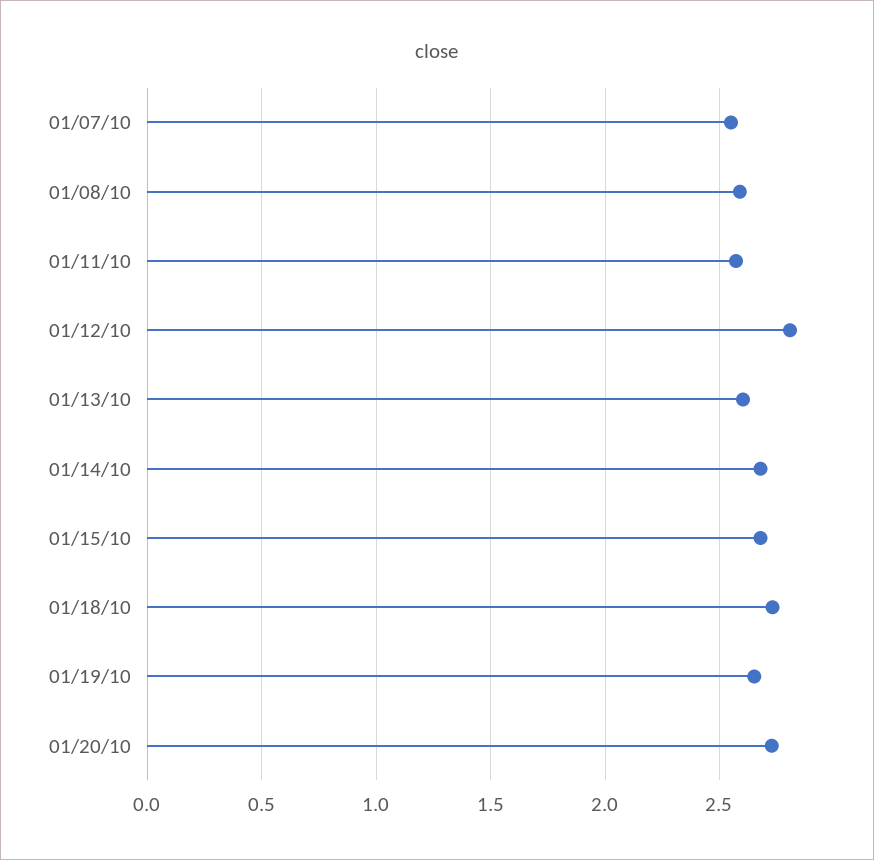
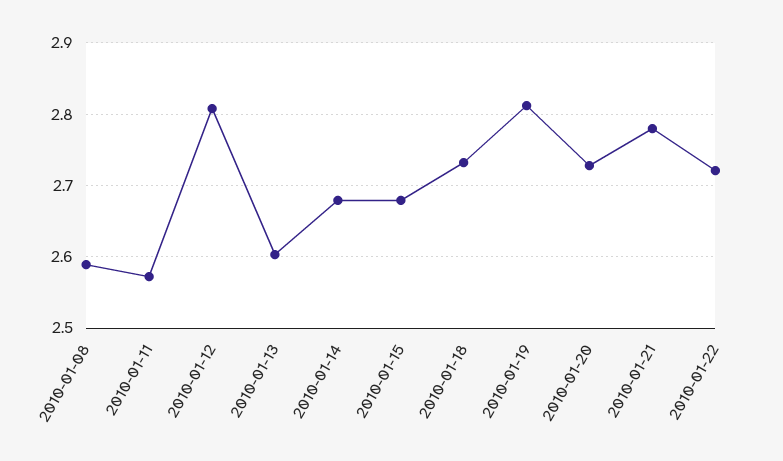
01/07/10: 2.55 -> none
01/19/10: 2.65 -> 2.81
2010-01-21: none -> 2.78
2010-01-22: none -> 2.72

